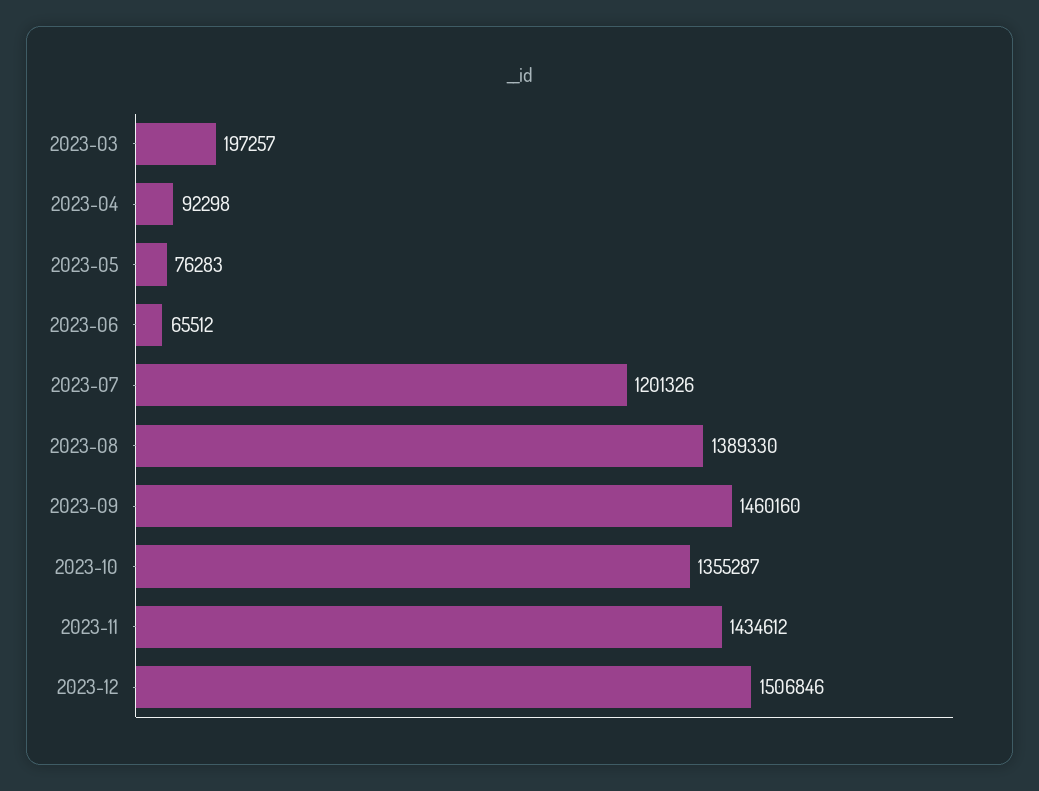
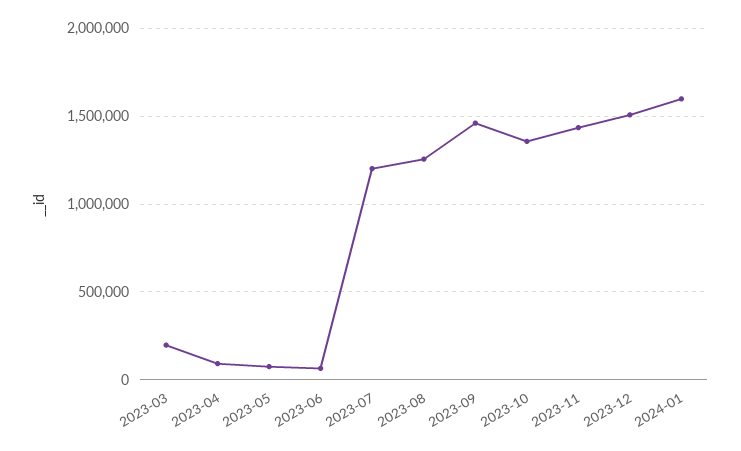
2023-08: 1389330 -> 1250000
2024-01: none -> 1600000

